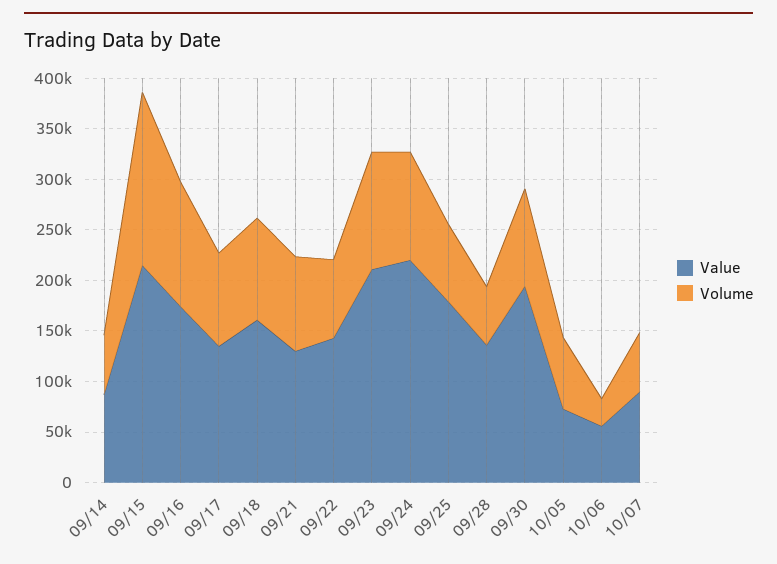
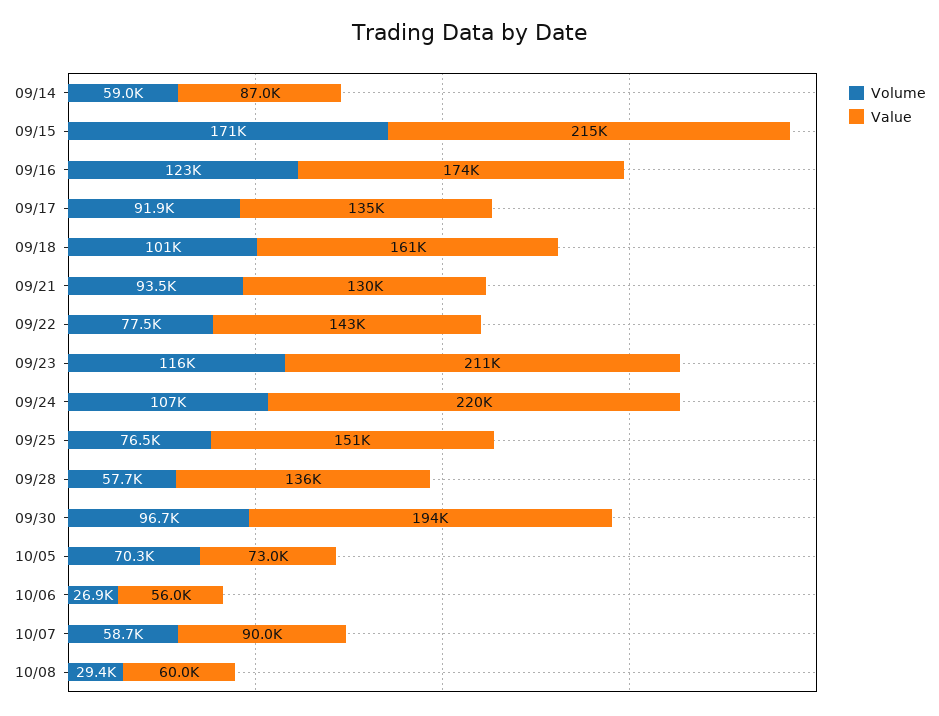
Value, 09/25: 180000 -> 151000
Volume, 10/08: none -> 29400
Value, 10/08: none -> 60000

